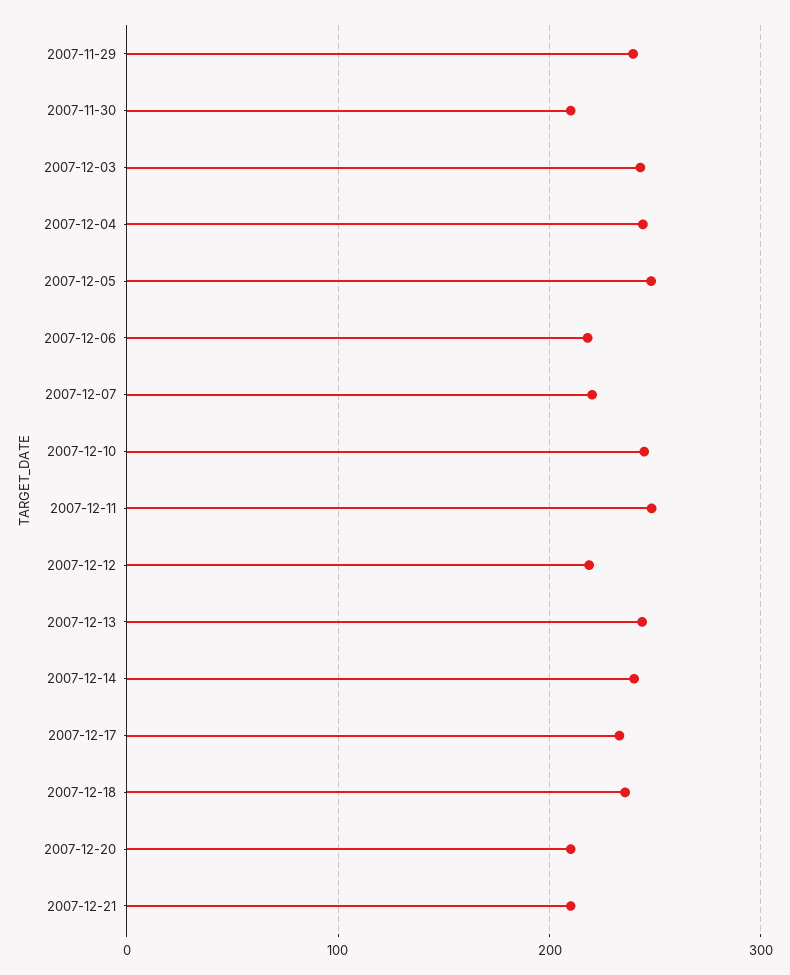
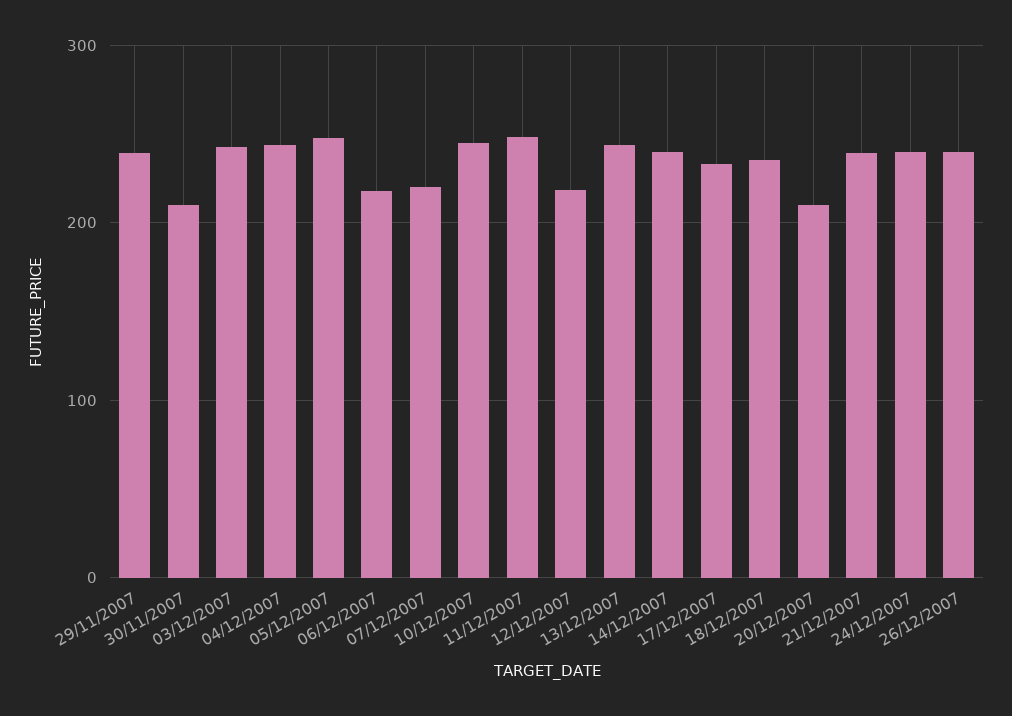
2007-12-21: 210 -> 240
24/12/2007: none -> 240
26/12/2007: none -> 240

